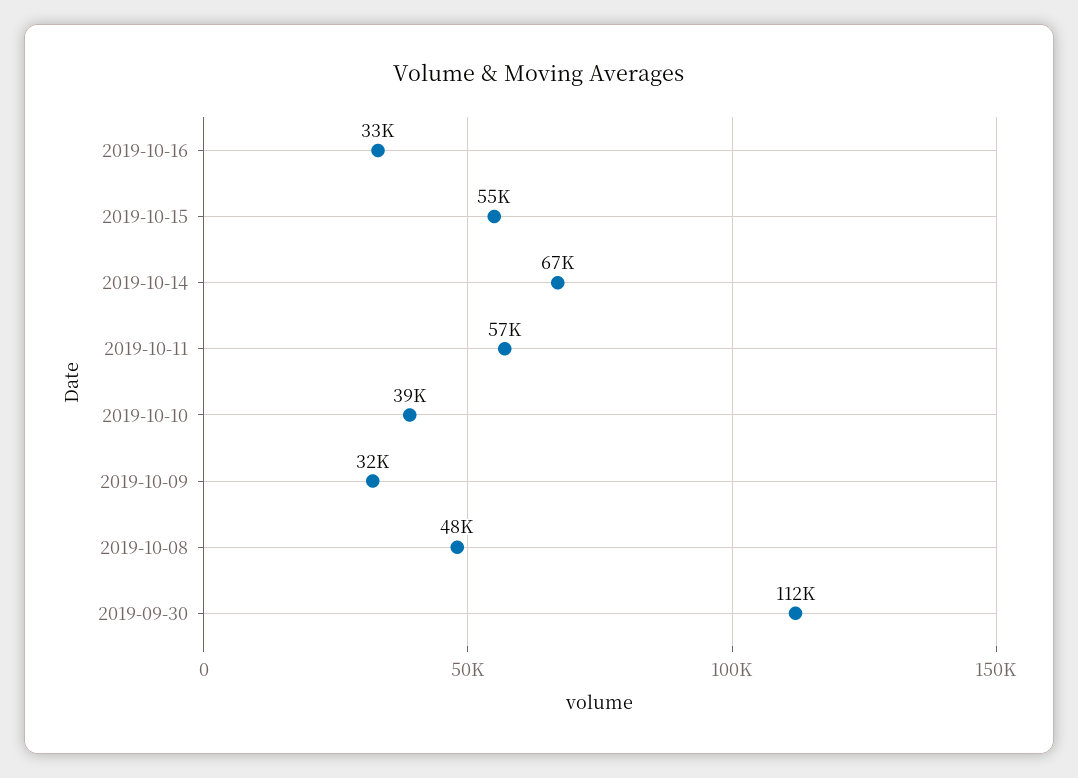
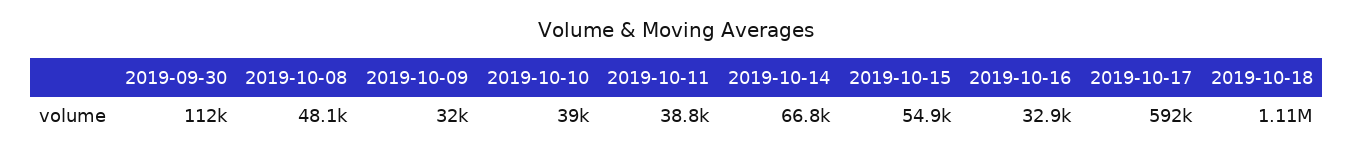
2019-10-11: 57000 -> 38800
2019-10-17: none -> 592000
2019-10-18: none -> 1110000

